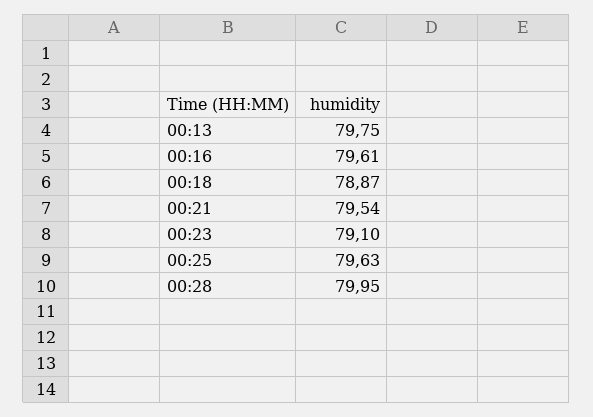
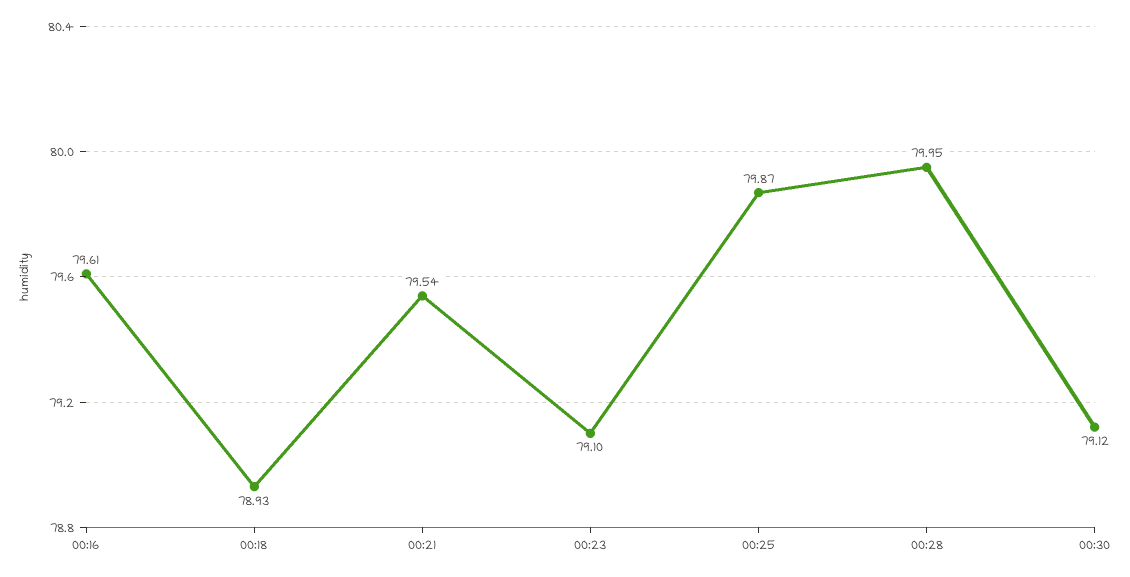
00:13: 79.75 -> none
00:18: 78.87 -> 78.93
00:25: 79.63 -> 79.87
00:30: none -> 79.12

